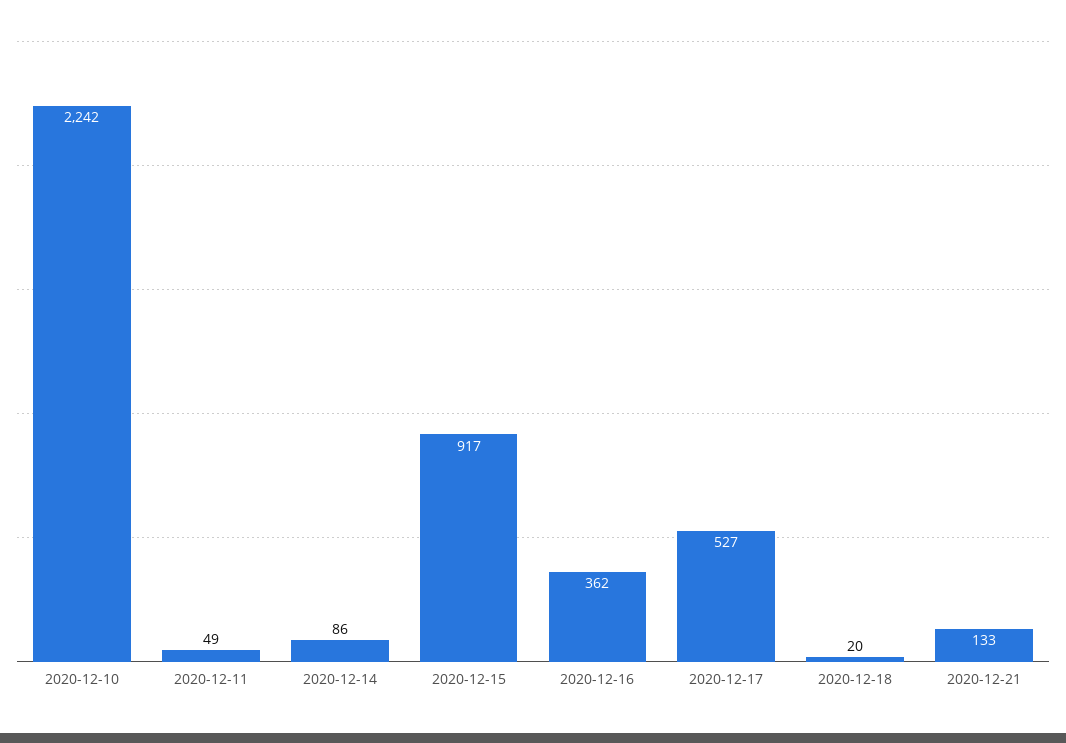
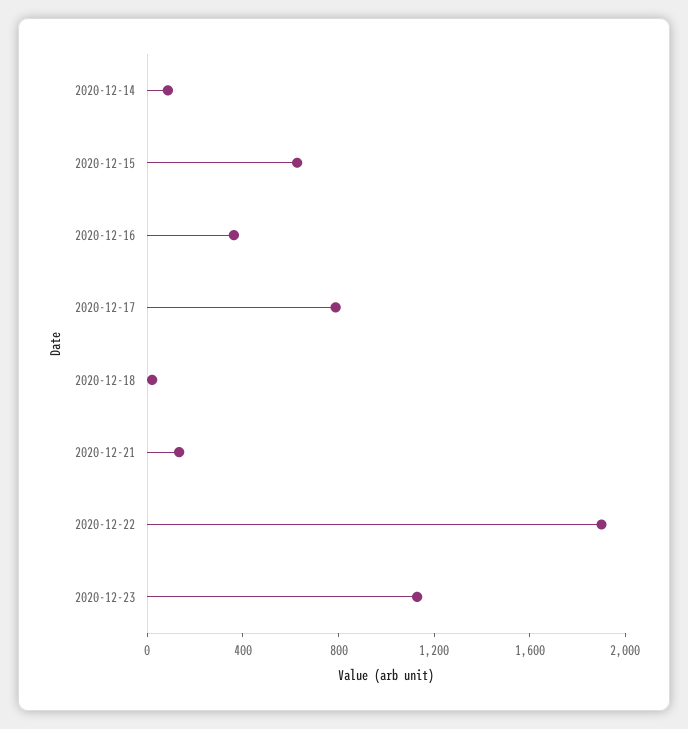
2020-12-10: 2242 -> none
2020-12-11: 49 -> none
2020-12-15: 917 -> 600
2020-12-17: 527 -> 800
2020-12-22: none -> 1900
2020-12-23: none -> 1100

